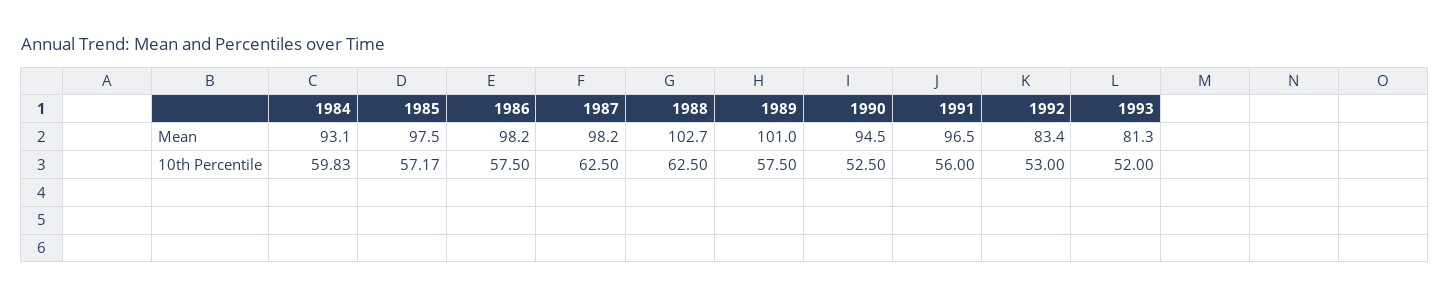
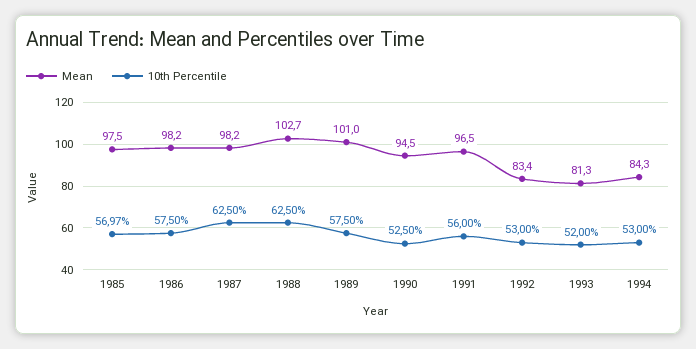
Mean, 1984: 93.1 -> none
10th Percentile, 1984: 59.83 -> none
10th Percentile, 1985: 57.17 -> 56.97
Mean, 1994: none -> 84.3
10th Percentile, 1994: none -> 53

